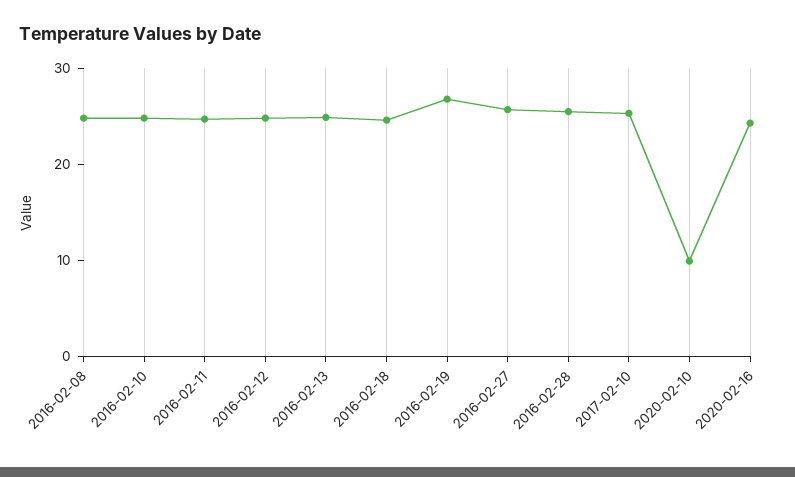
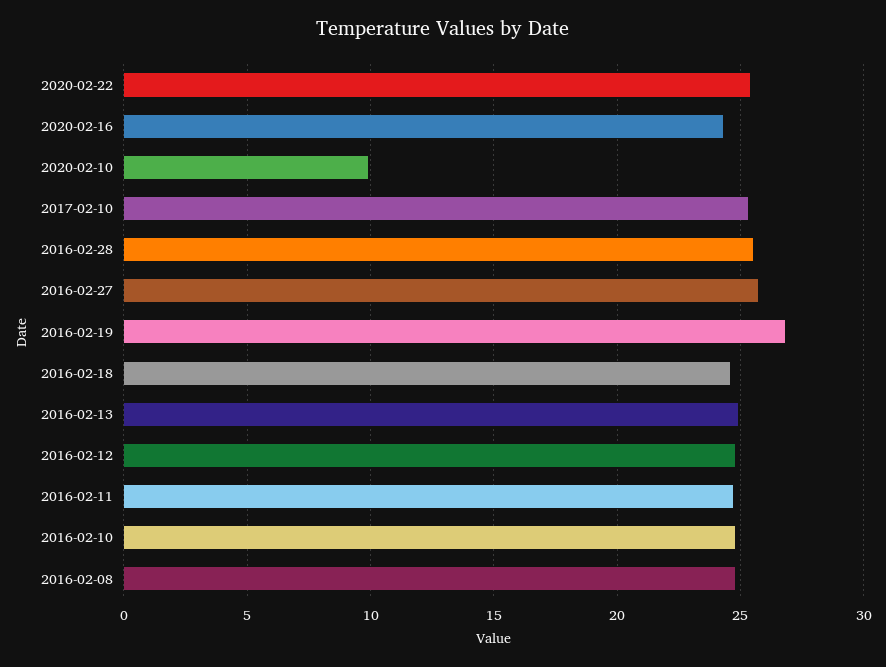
2020-02-22: none -> 25.5

